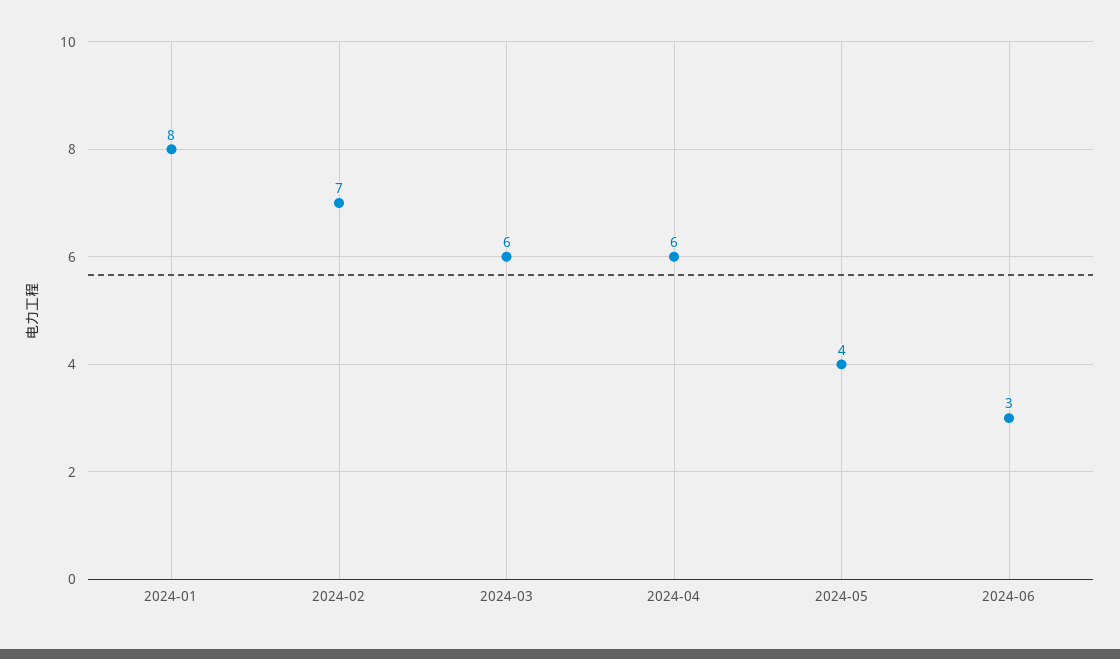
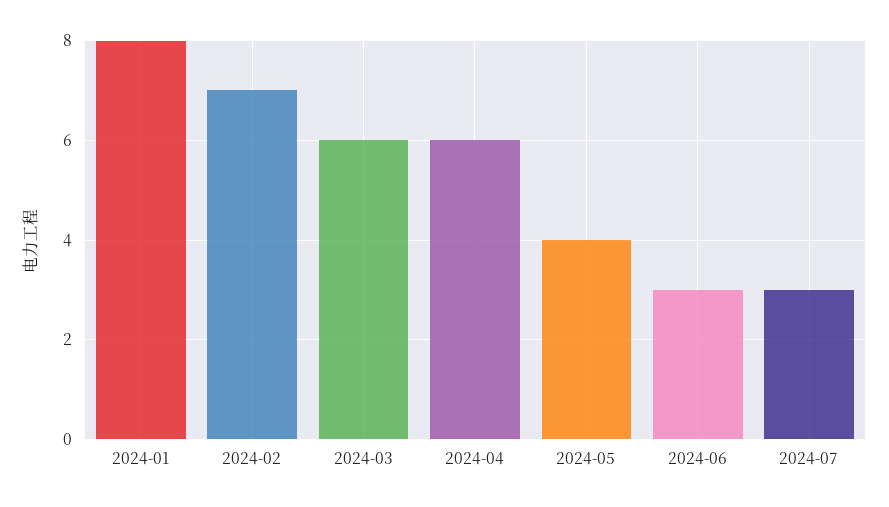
2024-07: none -> 3

